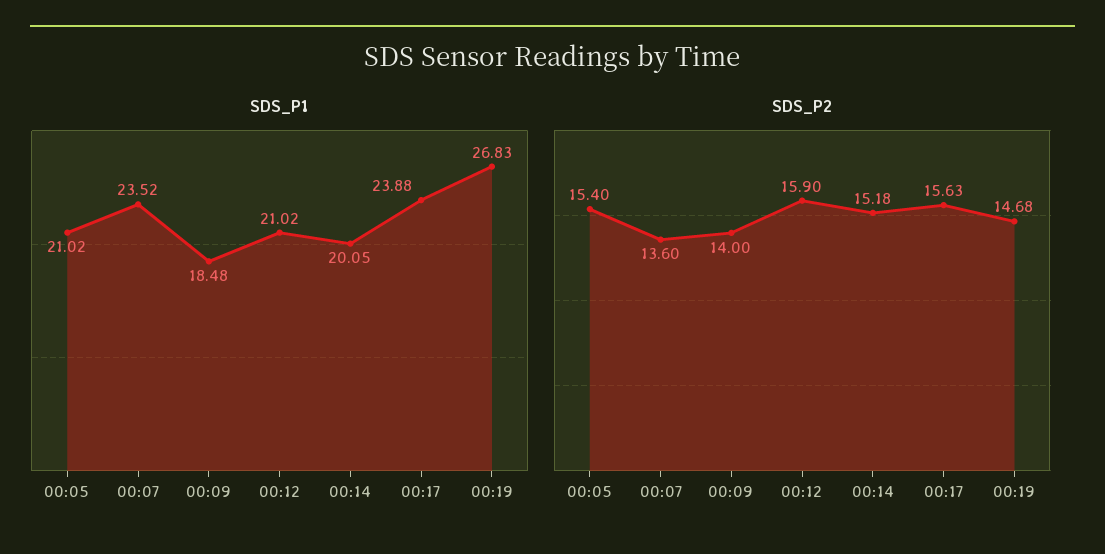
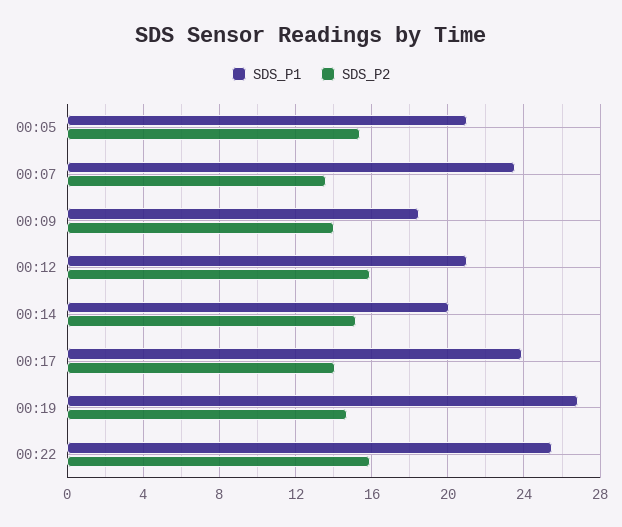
SDS_P2, 00:17: 15.63 -> 14
SDS_P1, 00:22: none -> 25.5
SDS_P2, 00:22: none -> 16

